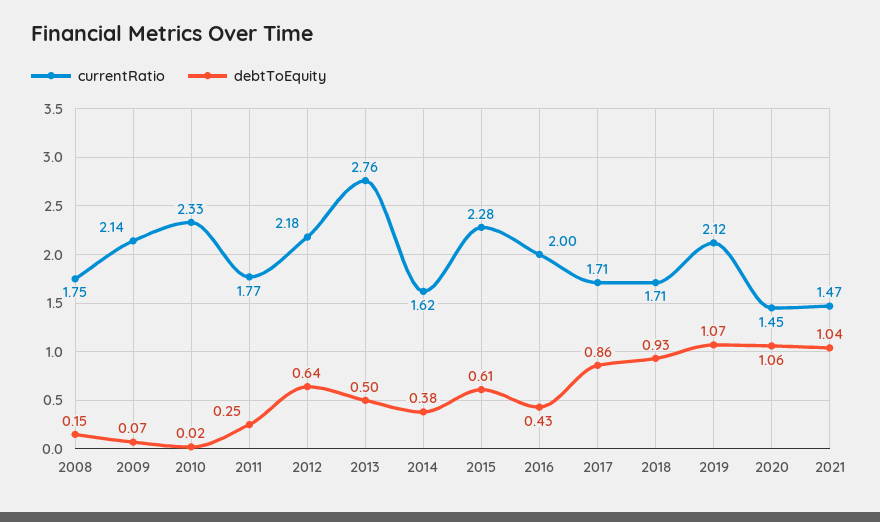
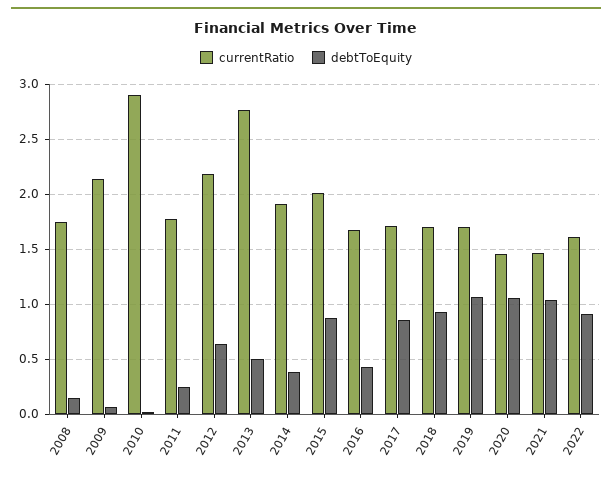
currentRatio, 2010: 2.33 -> 2.9
currentRatio, 2014: 1.62 -> 1.9
currentRatio, 2015: 2.28 -> 2
debtToEquity, 2015: 0.61 -> 0.9
currentRatio, 2016: 2 -> 1.7
currentRatio, 2019: 2.12 -> 1.7
currentRatio, 2022: none -> 1.6
debtToEquity, 2022: none -> 0.9

